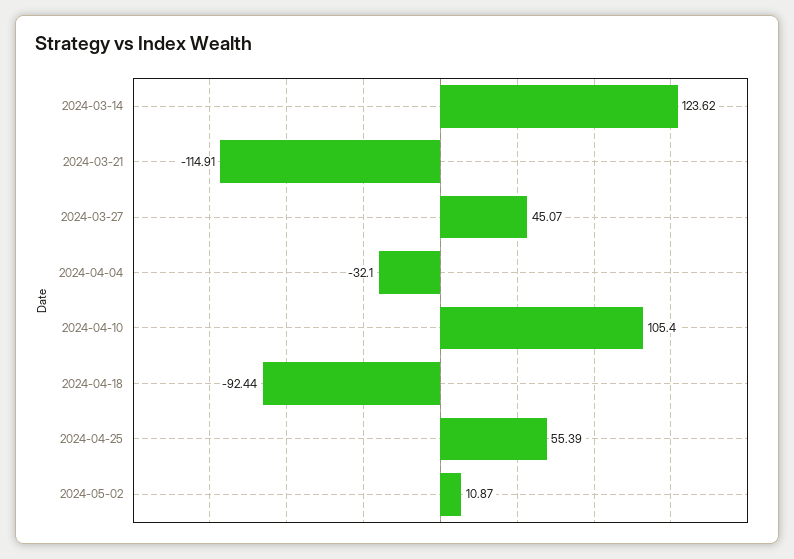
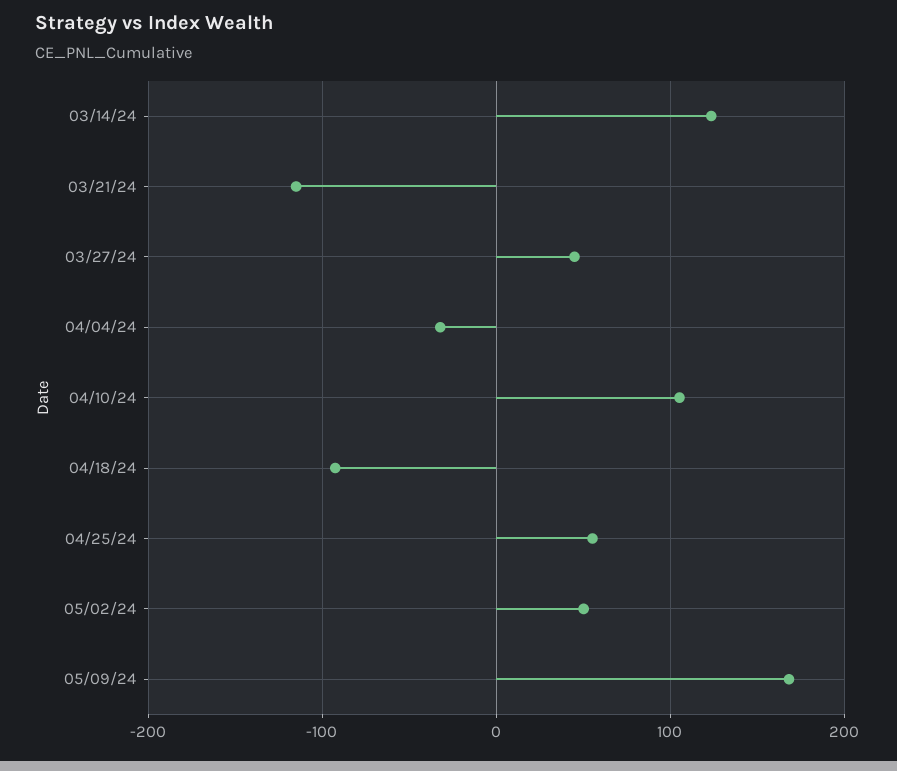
2024-05-02: 10.87 -> 50
05/09/24: none -> 170

